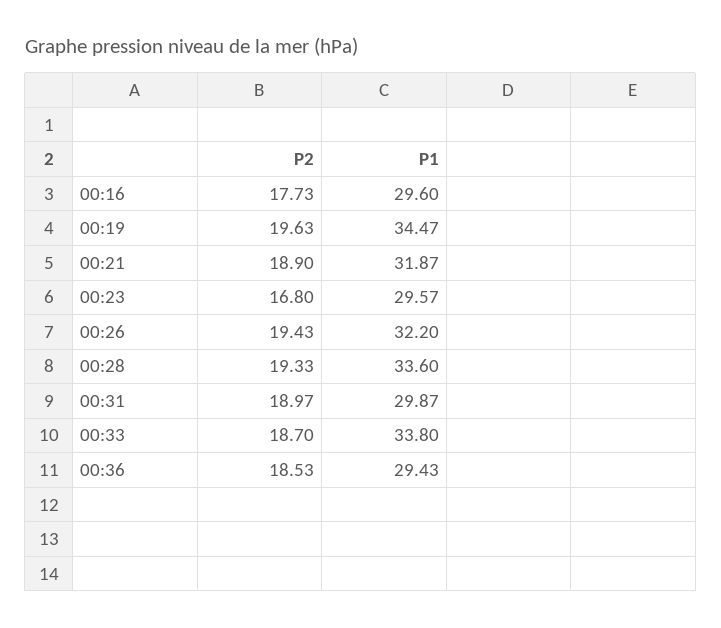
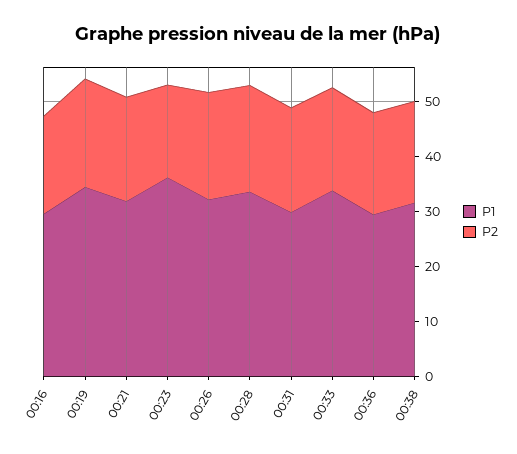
P1, 00:23: 29.57 -> 36
P1, 00:38: none -> 32
P2, 00:38: none -> 18

